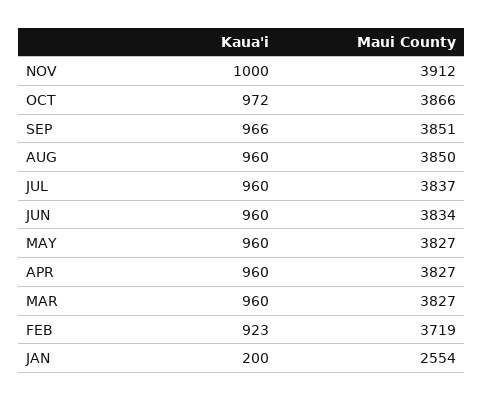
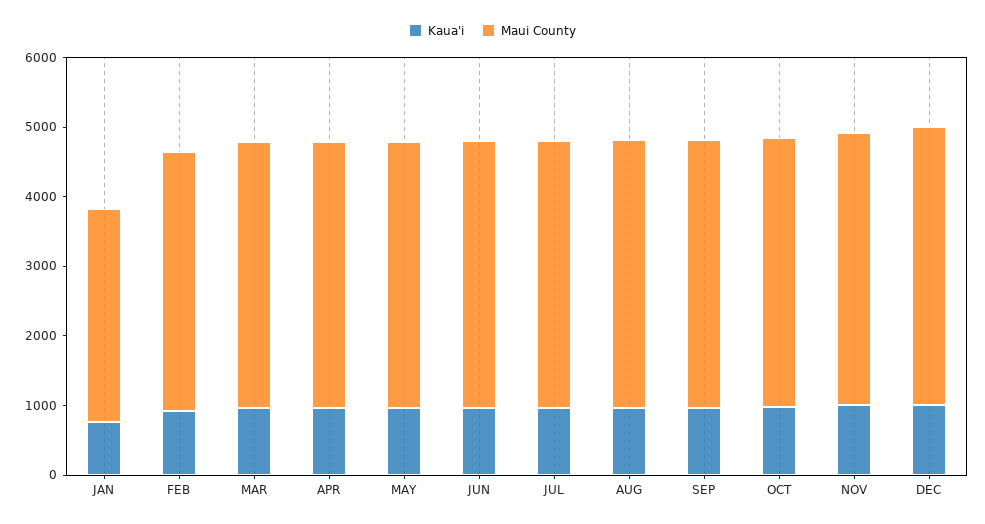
Kaua'i, JAN: 200 -> 800
Maui County, JAN: 2554 -> 3000
Kaua'i, DEC: none -> 1000
Maui County, DEC: none -> 4000

